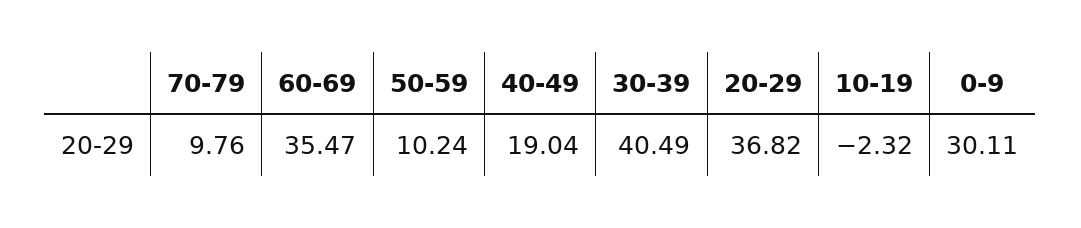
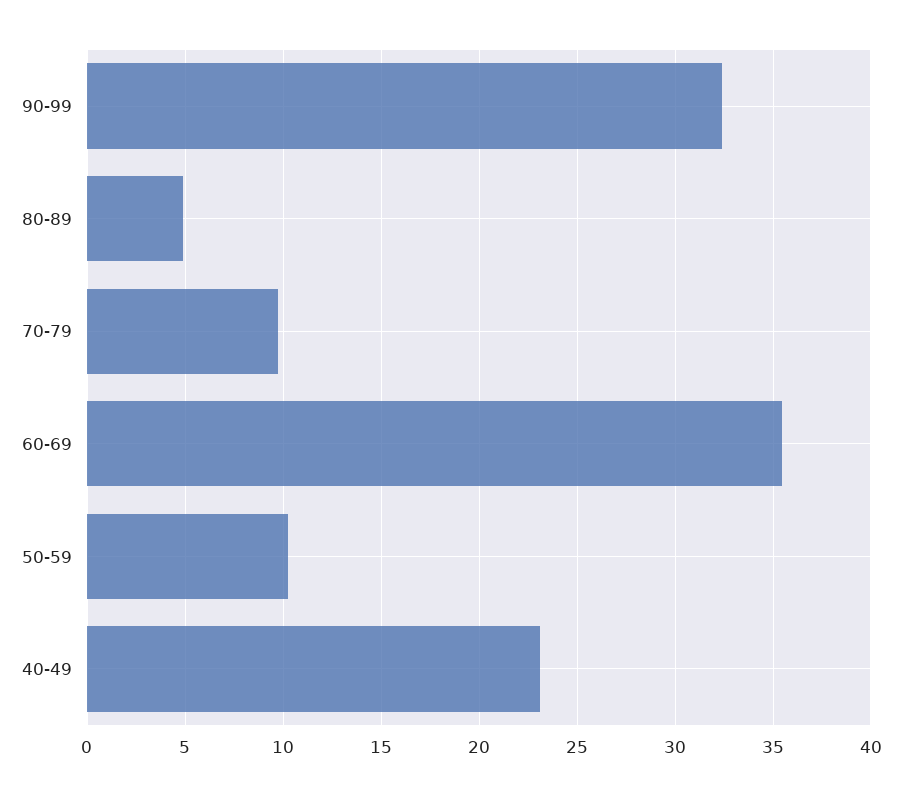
40-49: 19.04 -> 23
30-39: 40.49 -> none
20-29: 36.82 -> none
10-19: -2.32 -> none
0-9: 30.11 -> none
90-99: none -> 32.5
80-89: none -> 5

